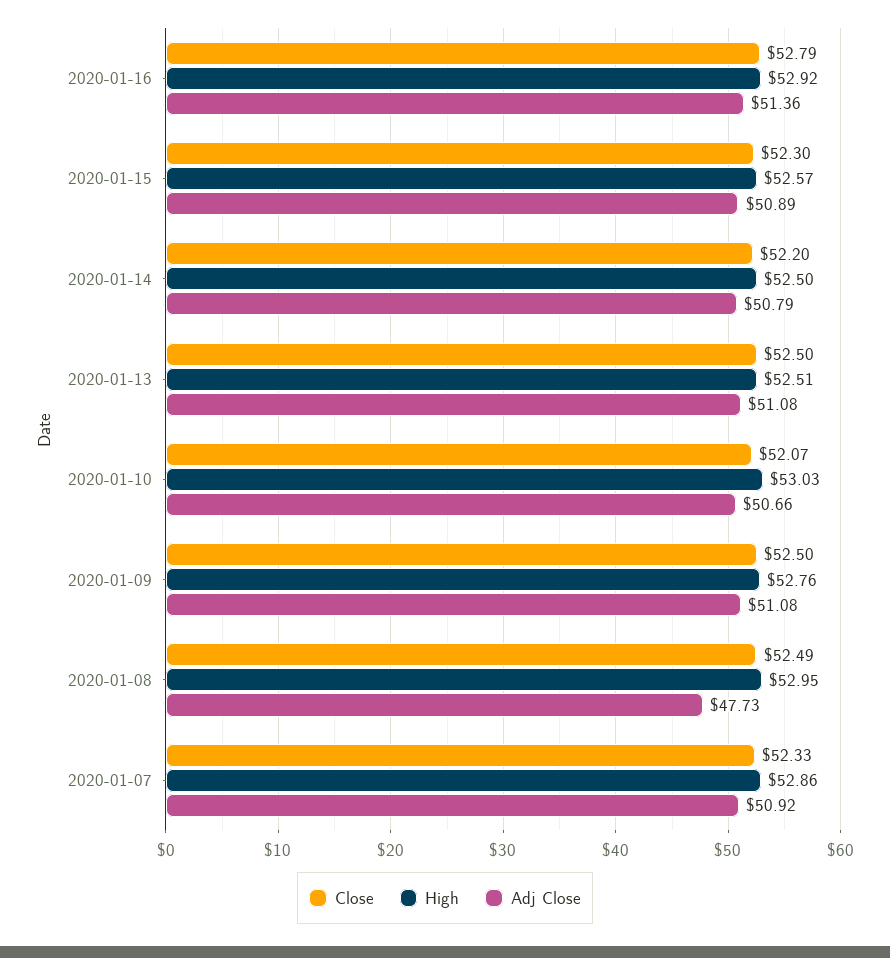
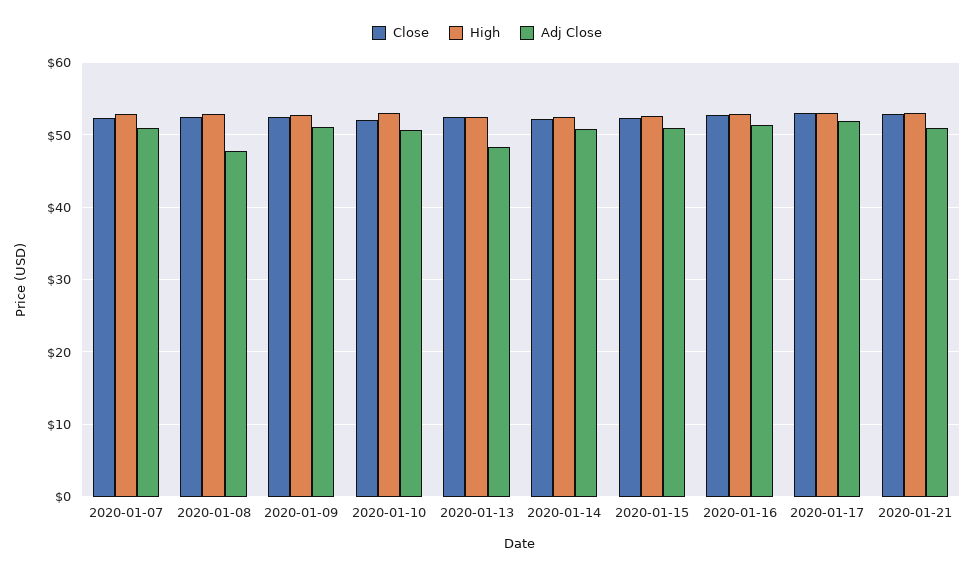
Adj Close, 2020-01-13: 51.08 -> 48
Close, 2020-01-17: none -> 53
High, 2020-01-17: none -> 53
Adj Close, 2020-01-17: none -> 52
Close, 2020-01-21: none -> 53
High, 2020-01-21: none -> 53
Adj Close, 2020-01-21: none -> 51

